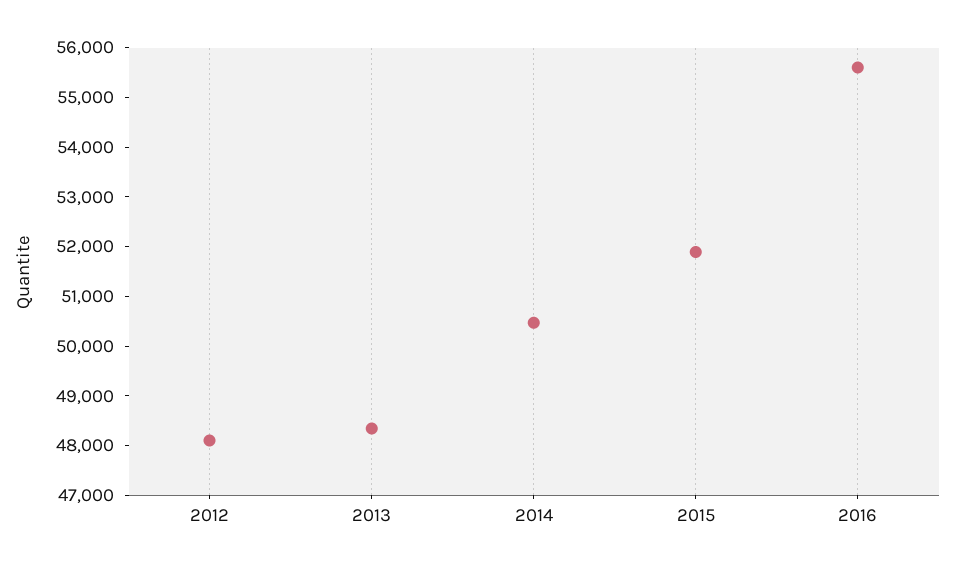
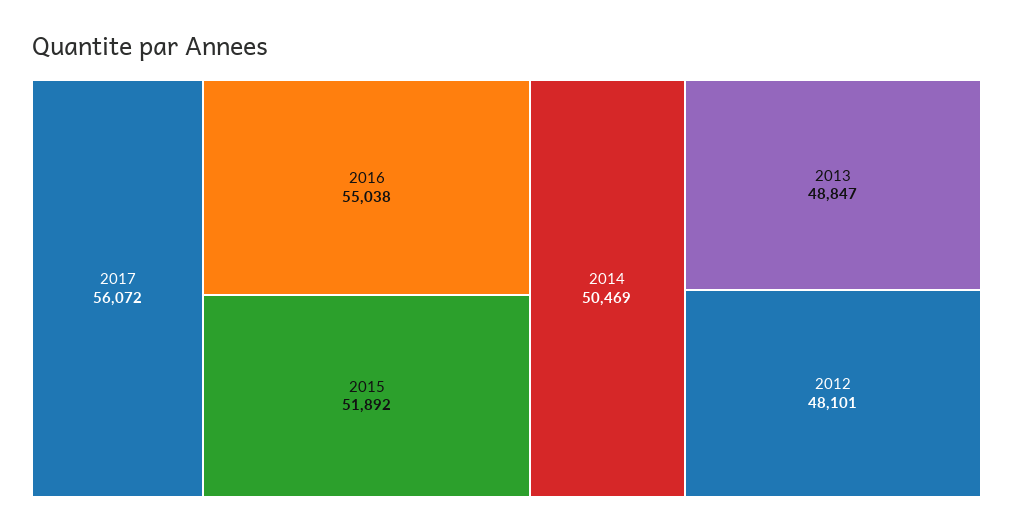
2013: 48400 -> 48847
2016: 55600 -> 55038
2017: none -> 56072

